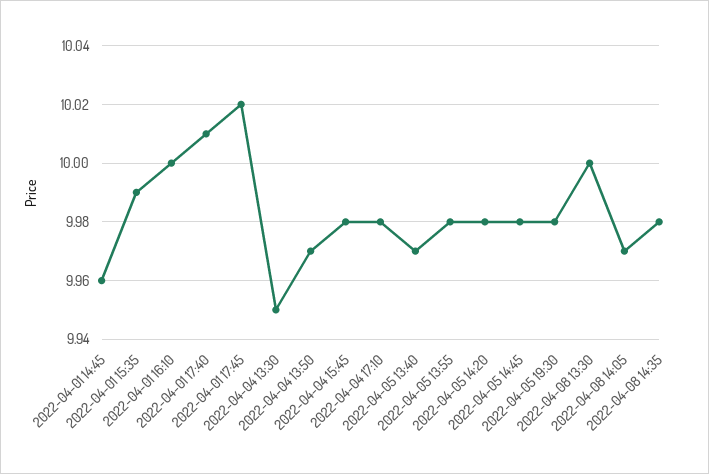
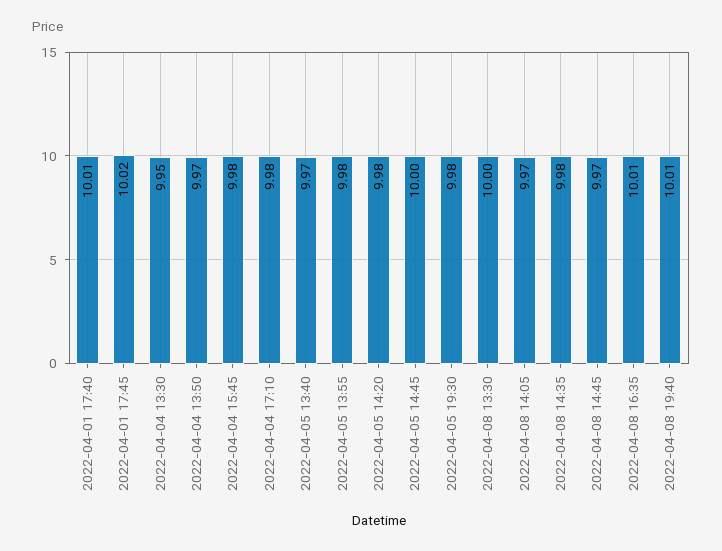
2022-04-01 14:45: 9.96 -> none
2022-04-01 15:35: 9.99 -> none
2022-04-01 16:10: 10 -> none
2022-04-05 14:45: 9.98 -> 10
2022-04-08 14:45: none -> 9.97
2022-04-08 16:35: none -> 10.01
2022-04-08 19:40: none -> 10.01

